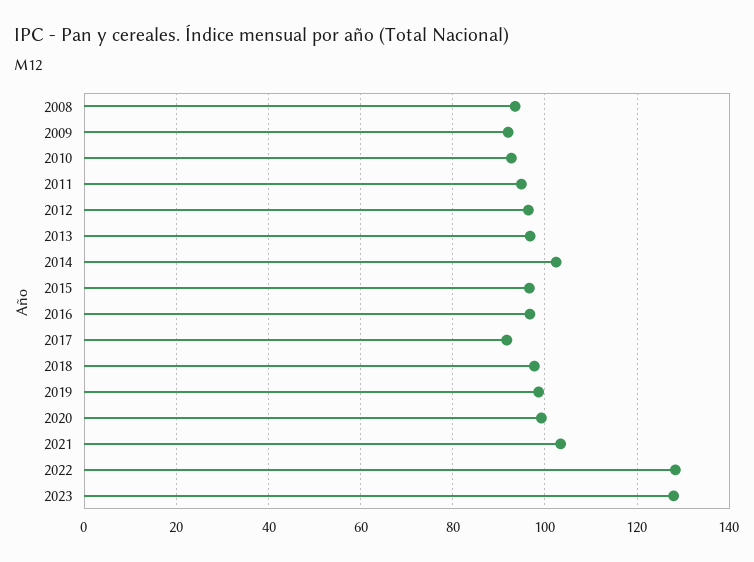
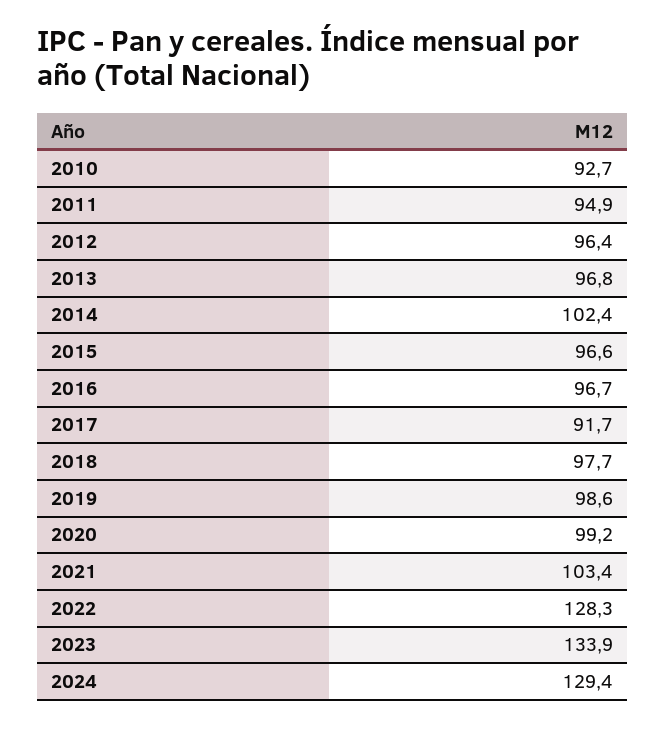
2008: 94 -> none
2009: 92 -> none
2023: 128 -> 133.9
2024: none -> 129.4

